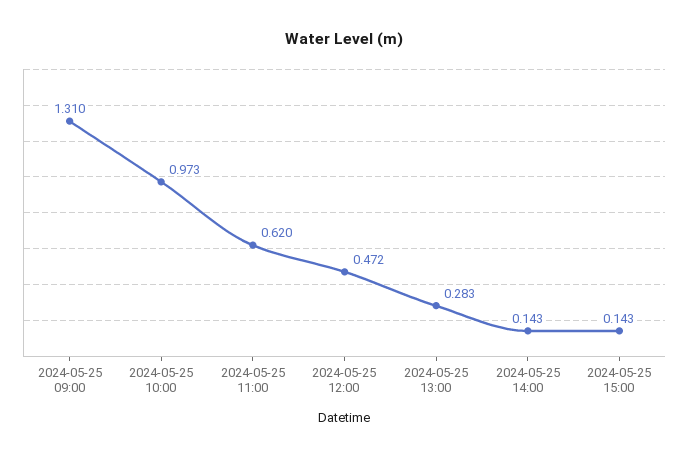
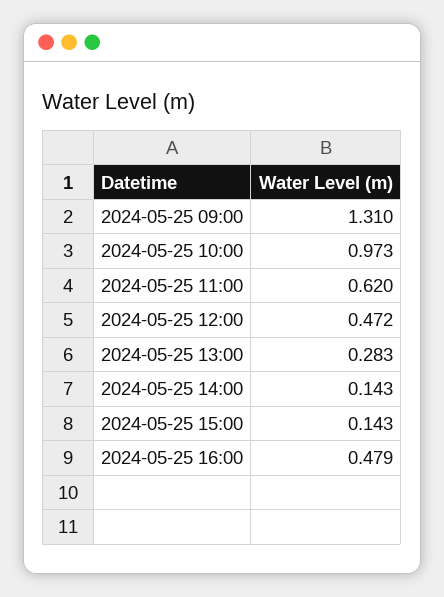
2024-05-25 16:00: none -> 0.479

